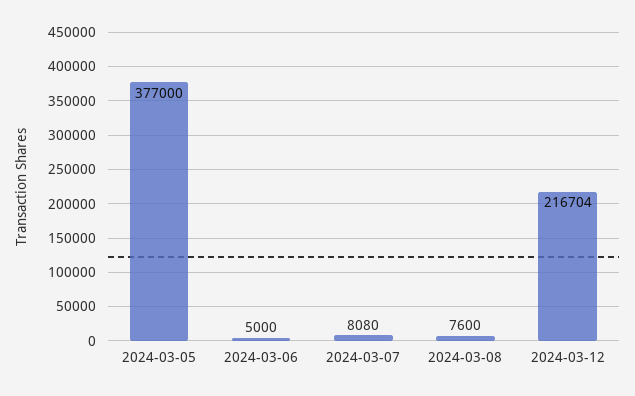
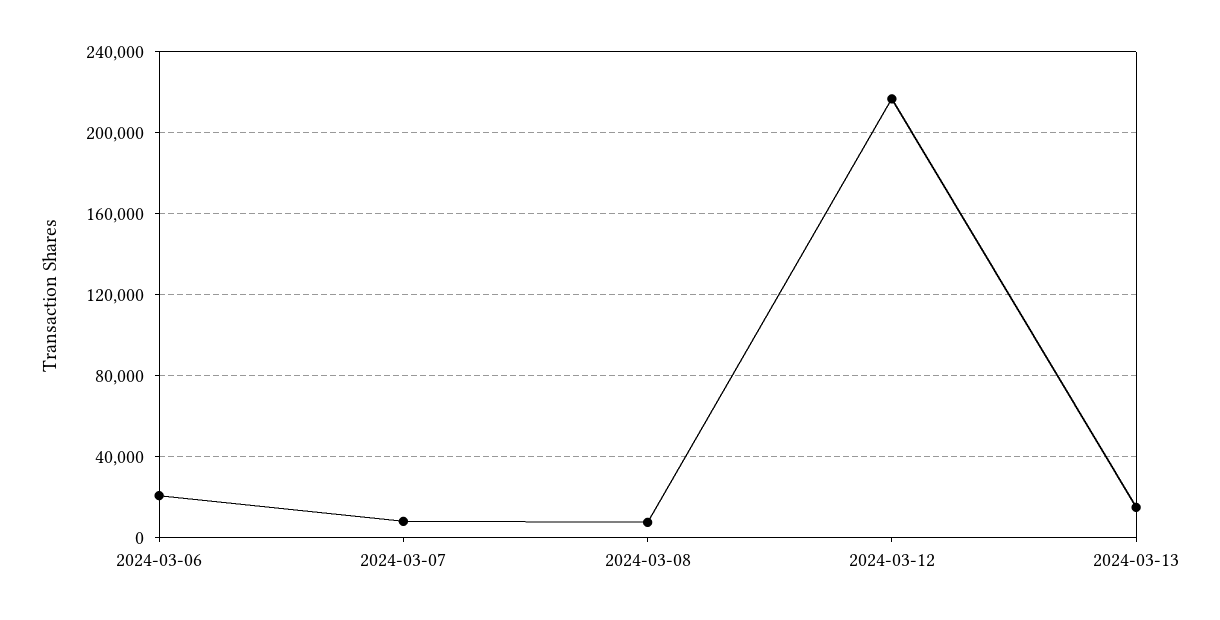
2024-03-05: 377000 -> none
2024-03-06: 5000 -> 20000
2024-03-13: none -> 15000

